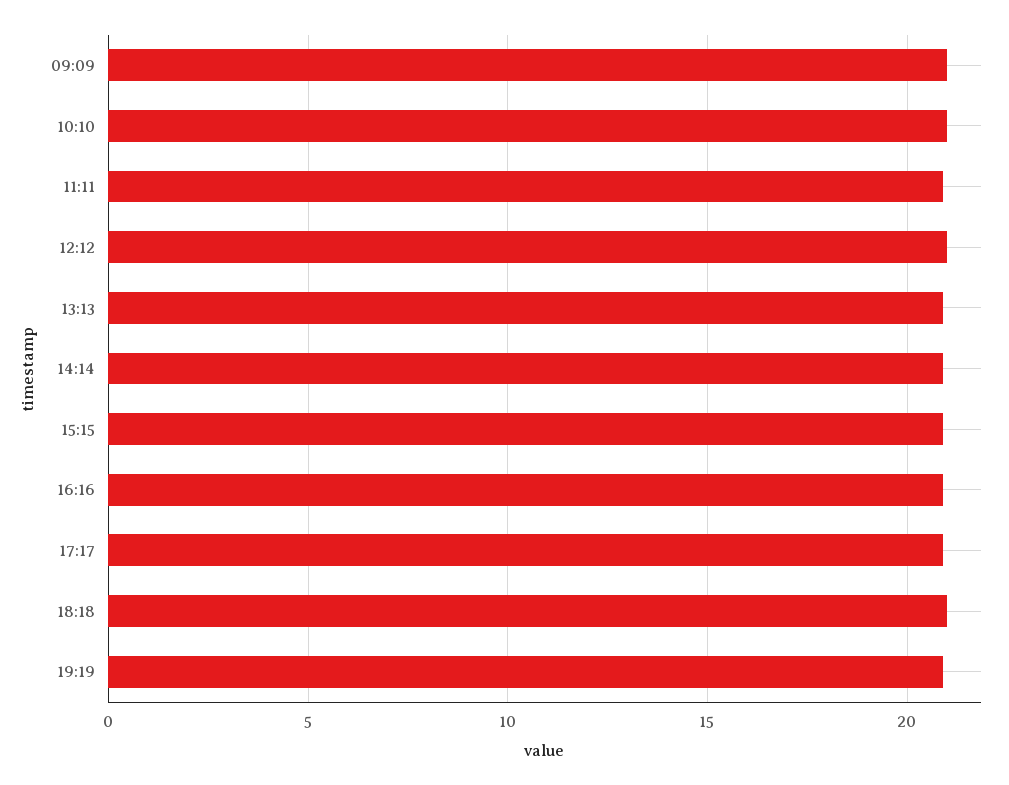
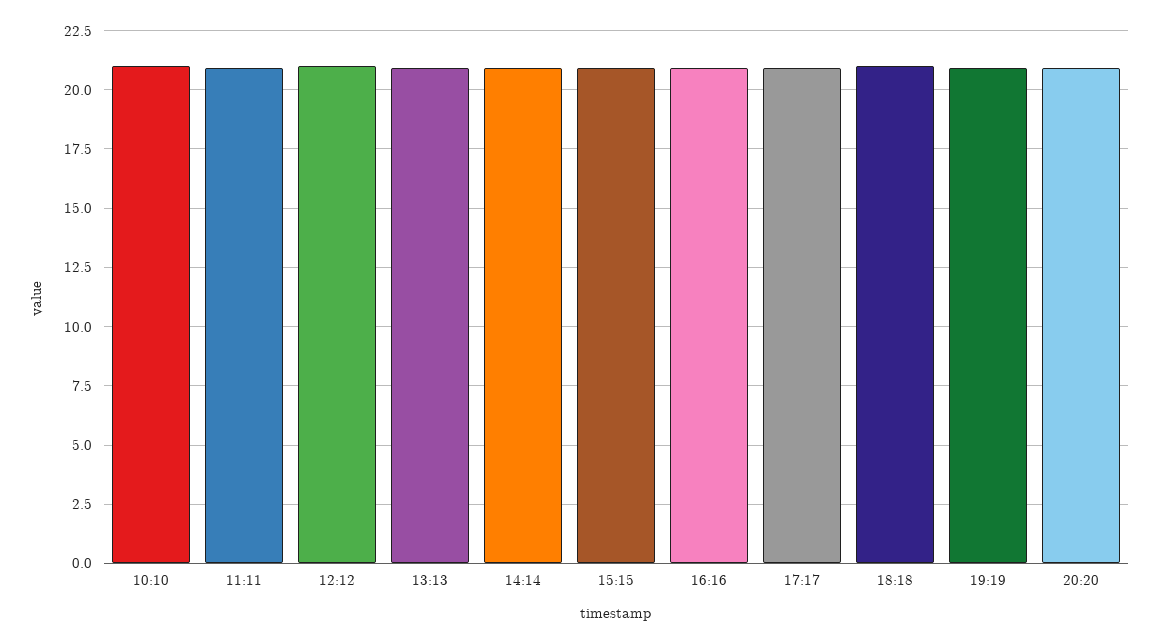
09:09: 21 -> none
20:20: none -> 21

